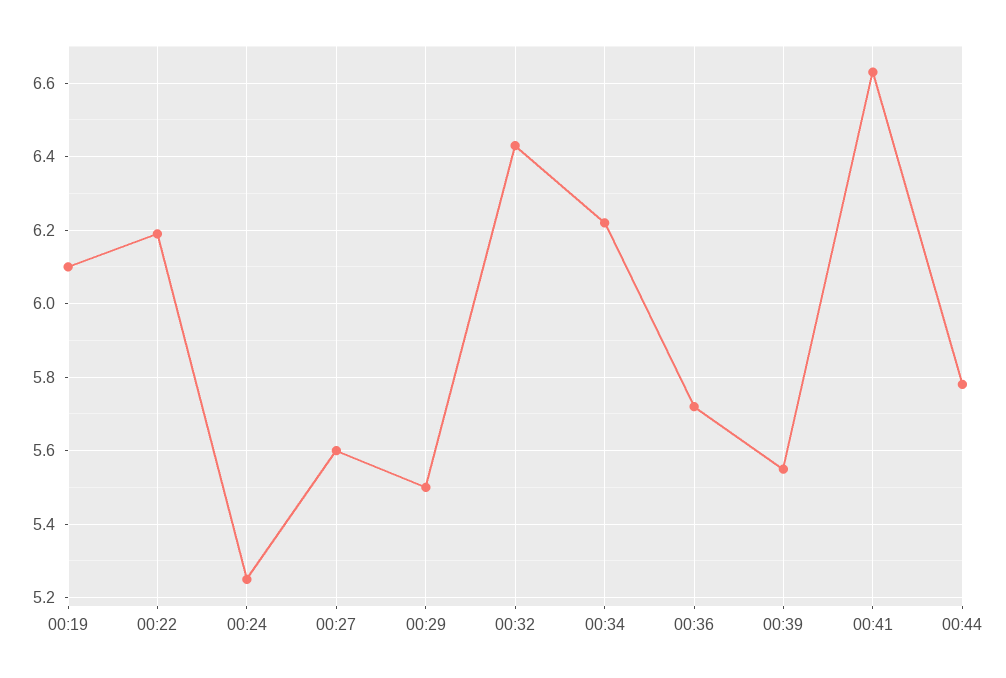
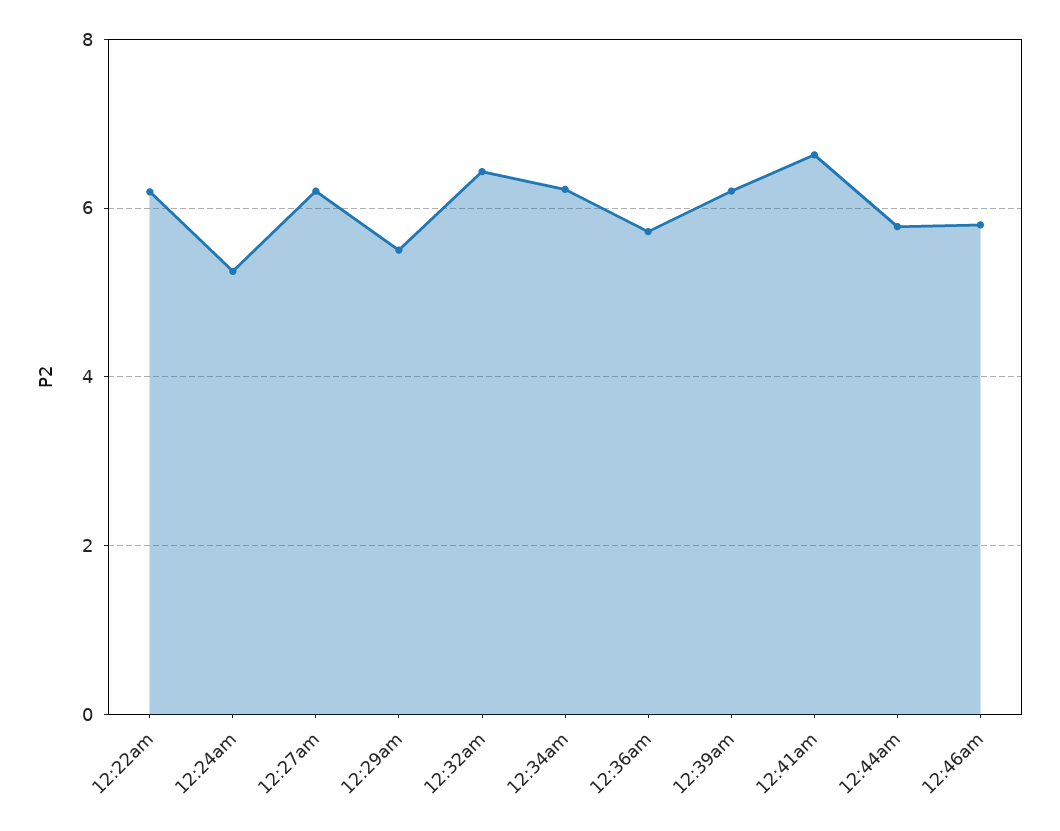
00:19: 6.1 -> none
00:27: 5.6 -> 6.2
00:39: 5.55 -> 6.2
12:46am: none -> 5.8

